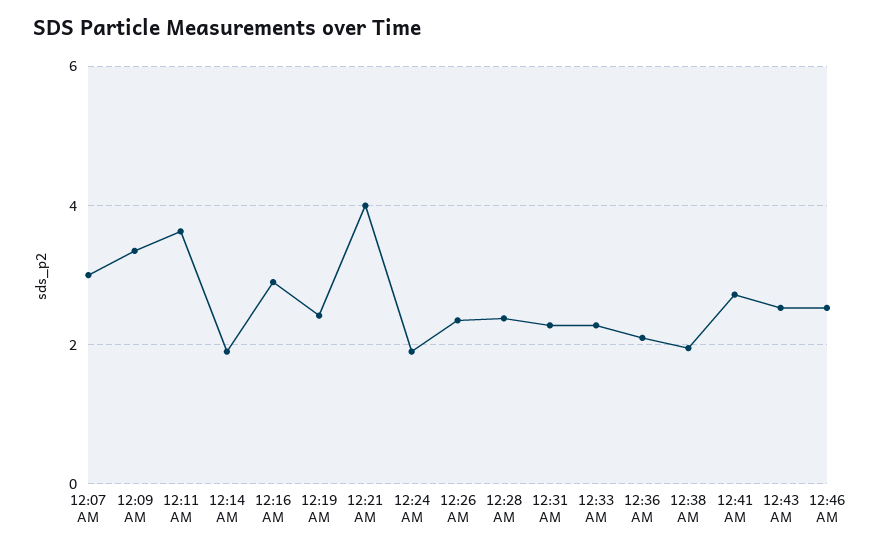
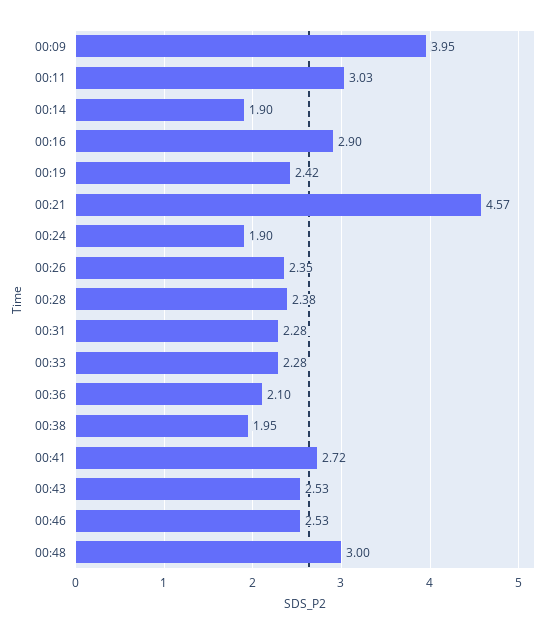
12:07 AM: 3 -> none
12:09 AM: 3.4 -> 3.95
12:11 AM: 3.6 -> 3.03
12:21 AM: 4 -> 4.57
00:48: none -> 3

